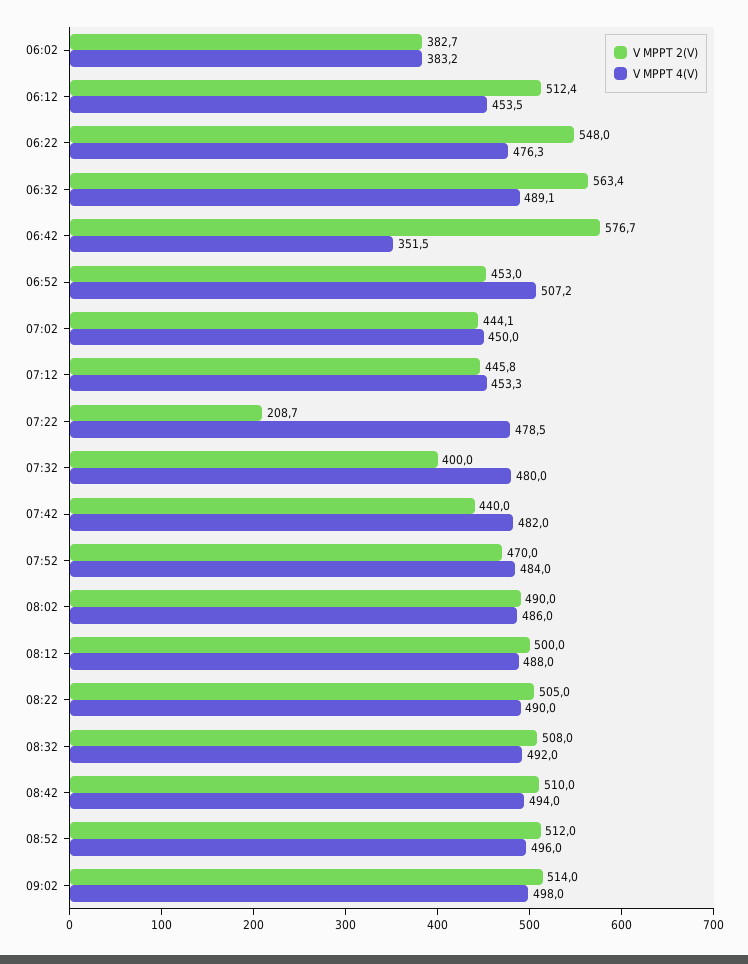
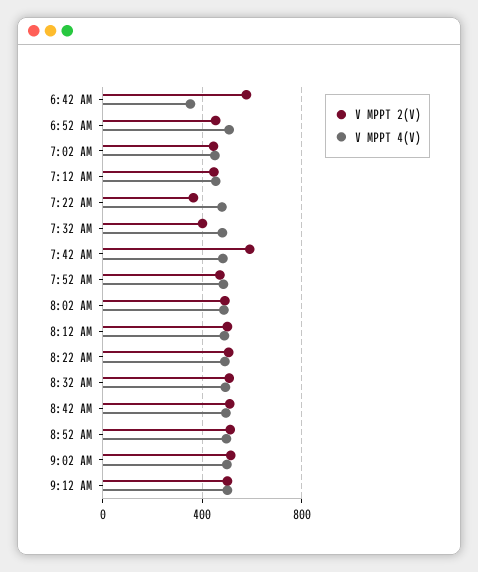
V MPPT 2(V), 06:02: 382.7 -> none
V MPPT 4(V), 06:02: 383.2 -> none
V MPPT 2(V), 06:12: 512.4 -> none
V MPPT 4(V), 06:12: 453.5 -> none
V MPPT 2(V), 06:22: 548 -> none
V MPPT 4(V), 06:22: 476.3 -> none
V MPPT 2(V), 06:32: 563.4 -> none
V MPPT 4(V), 06:32: 489.1 -> none
V MPPT 2(V), 07:22: 208.7 -> 350
V MPPT 2(V), 07:42: 440 -> 600
V MPPT 2(V), 9:12 AM: none -> 500
V MPPT 4(V), 9:12 AM: none -> 500

